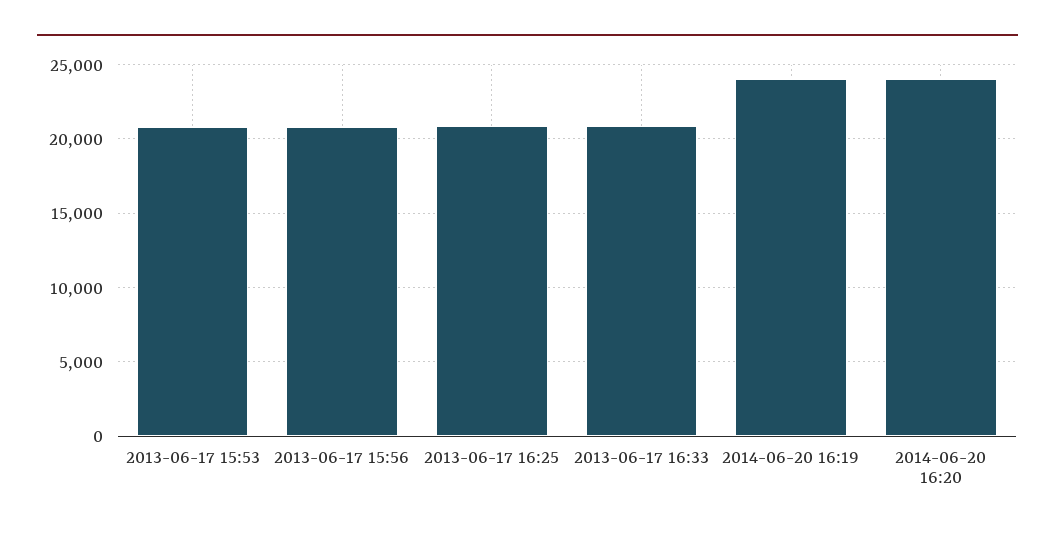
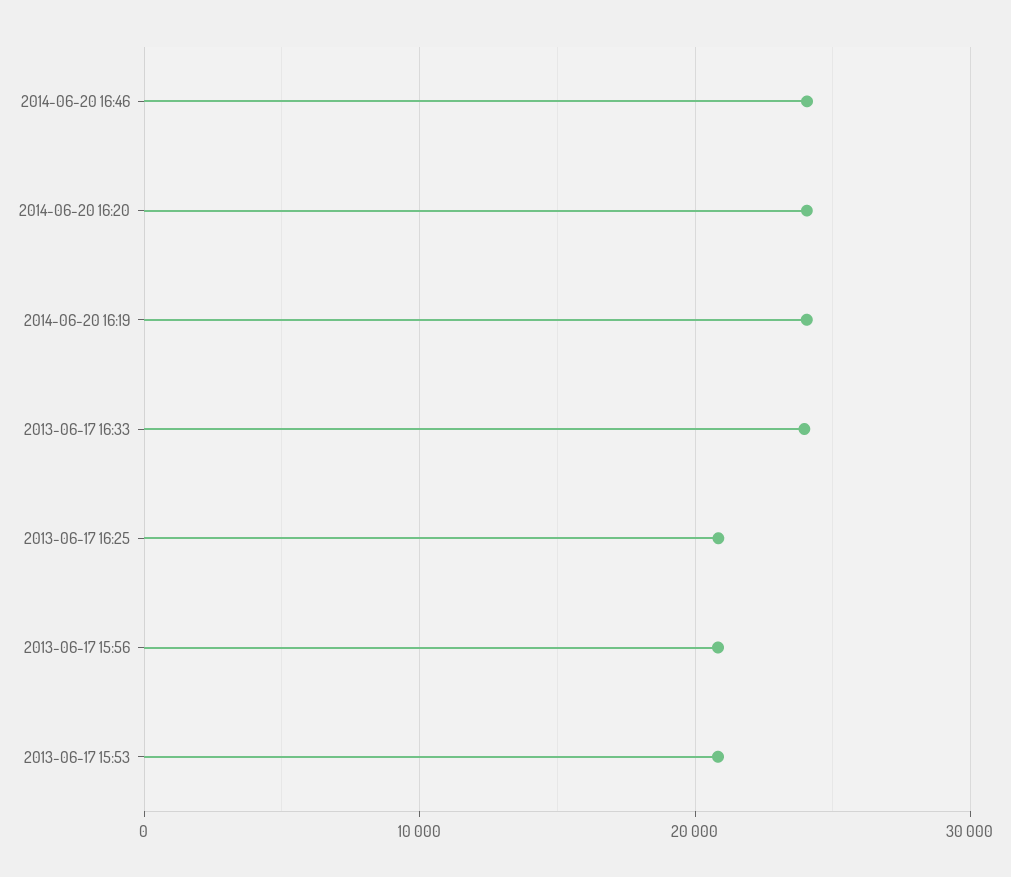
2013-06-17 16:33: 21000 -> 24000
2014-06-20 16:46: none -> 24000

